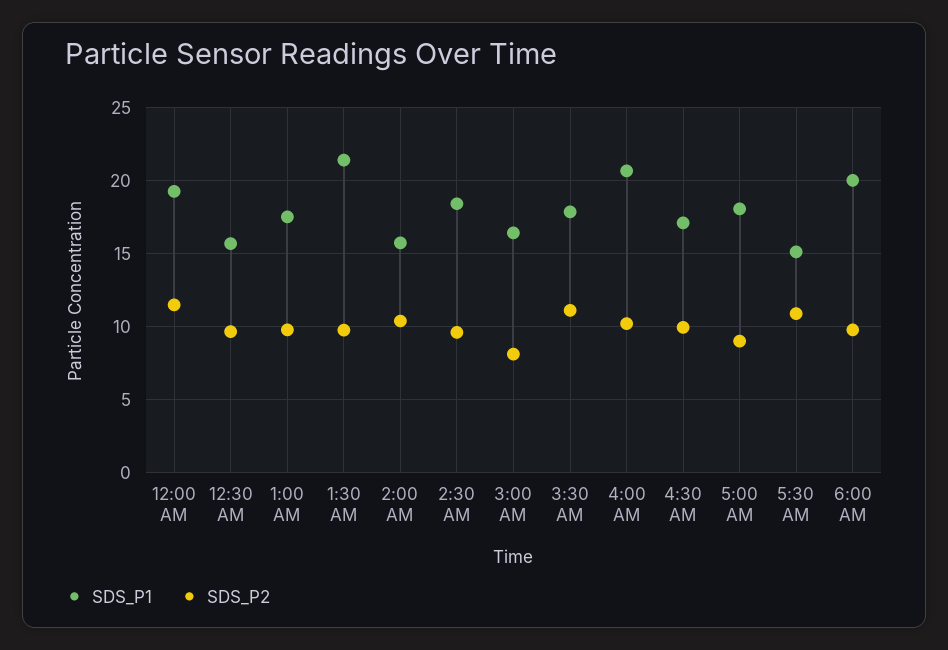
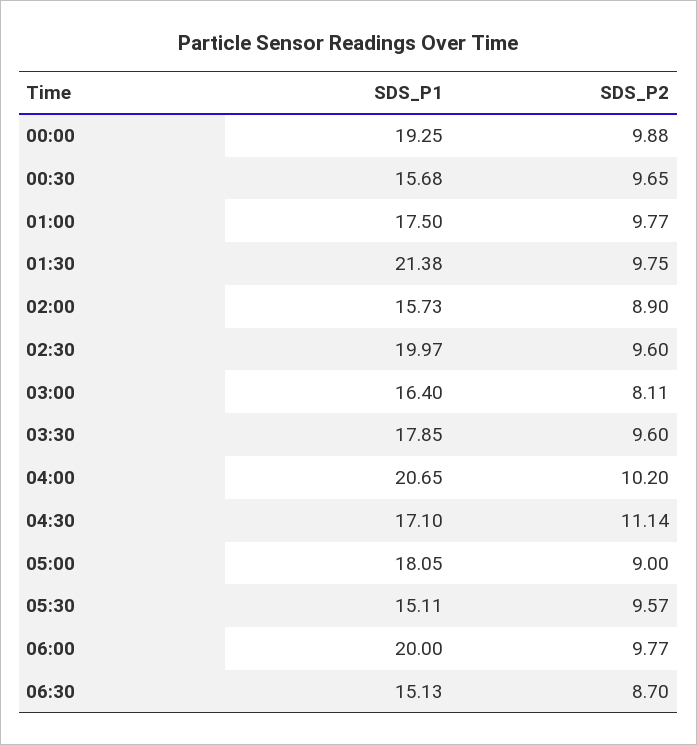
SDS_P2, 12:00 AM: 11.5 -> 9.88
SDS_P2, 2:00 AM: 10.5 -> 8.9
SDS_P1, 2:30 AM: 18.5 -> 19.97
SDS_P2, 3:30 AM: 11 -> 9.6
SDS_P2, 4:30 AM: 10 -> 11.14
SDS_P2, 5:30 AM: 11 -> 9.57
SDS_P1, 06:30: none -> 15.13
SDS_P2, 06:30: none -> 8.7

